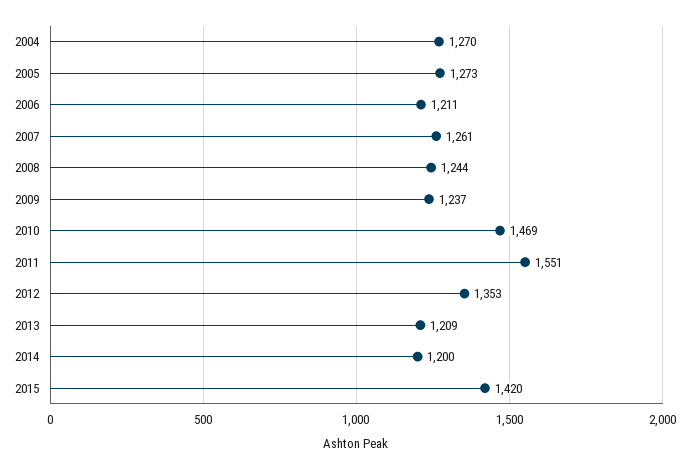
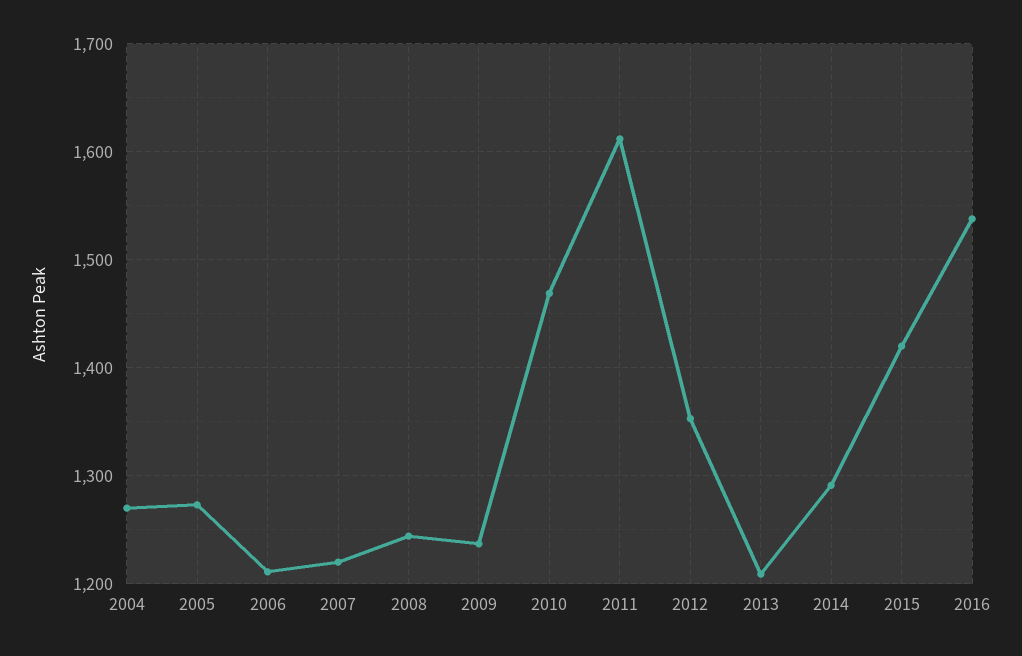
2007: 1261 -> 1220
2011: 1551 -> 1610
2014: 1200 -> 1290
2016: none -> 1540

